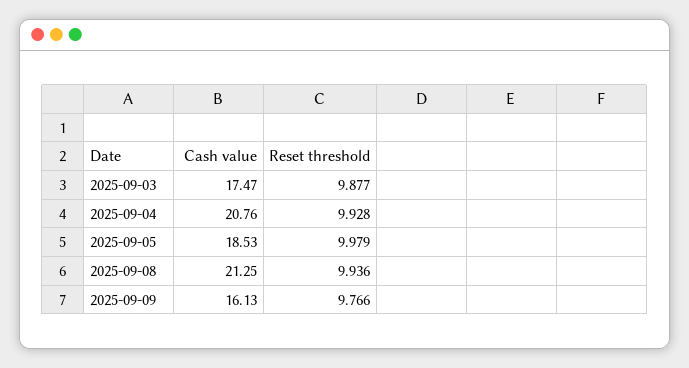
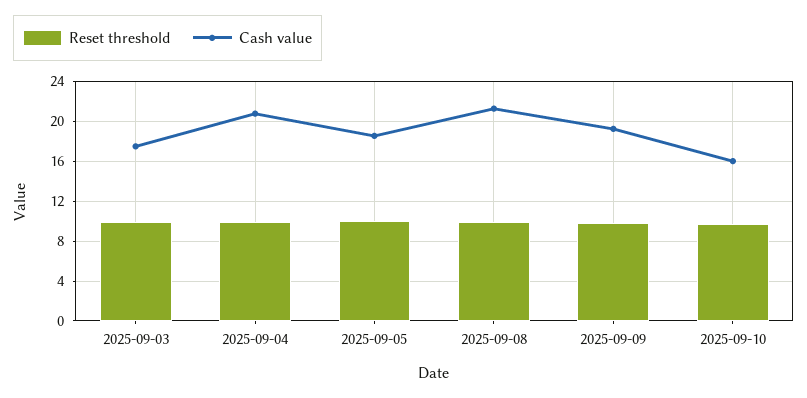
Cash value, 2025-09-09: 16.13 -> 19
Reset threshold, 2025-09-10: none -> 10
Cash value, 2025-09-10: none -> 16

